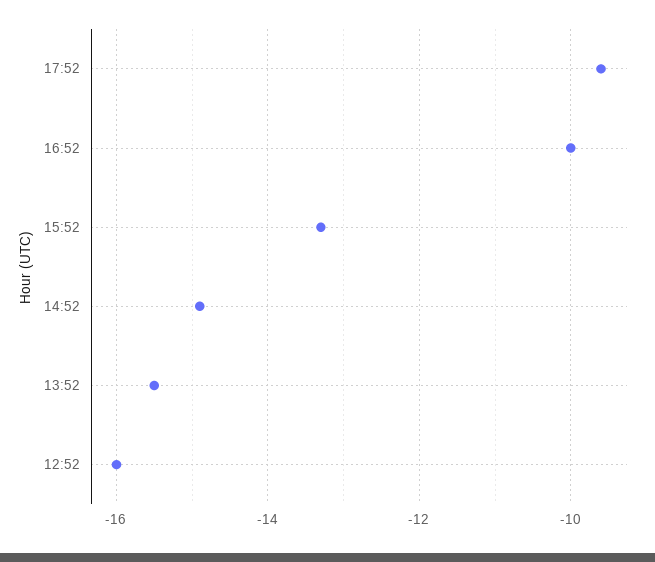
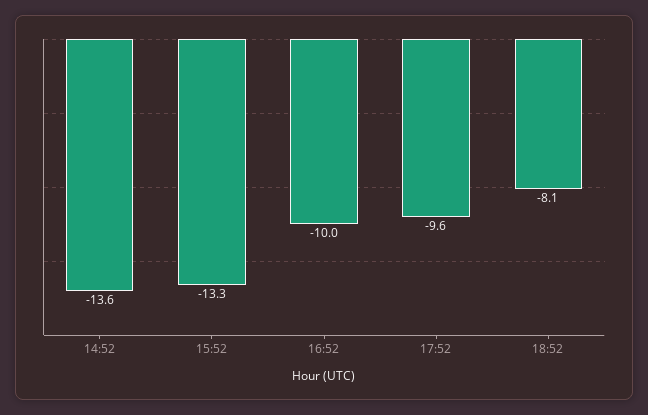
14:52: -15 -> -13.6
13:52: -15.5 -> none
12:52: -16 -> none
18:52: none -> -8.1

